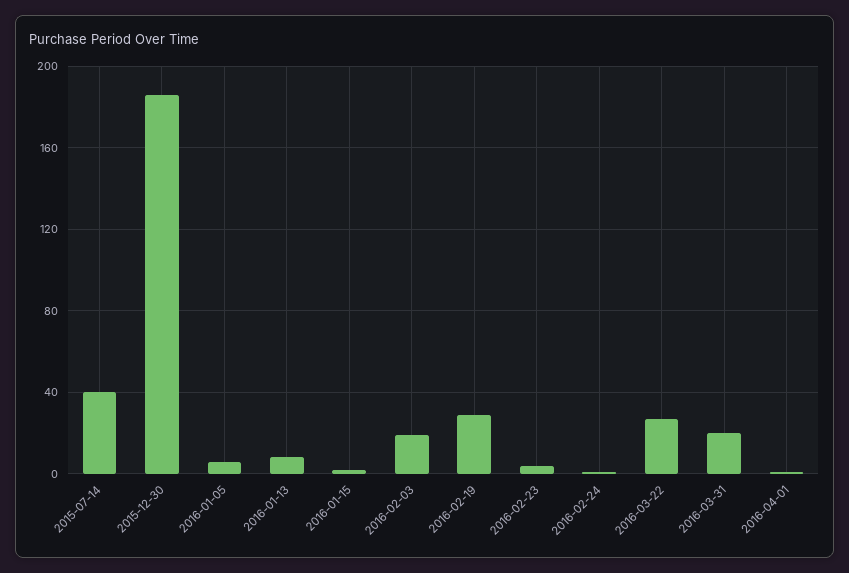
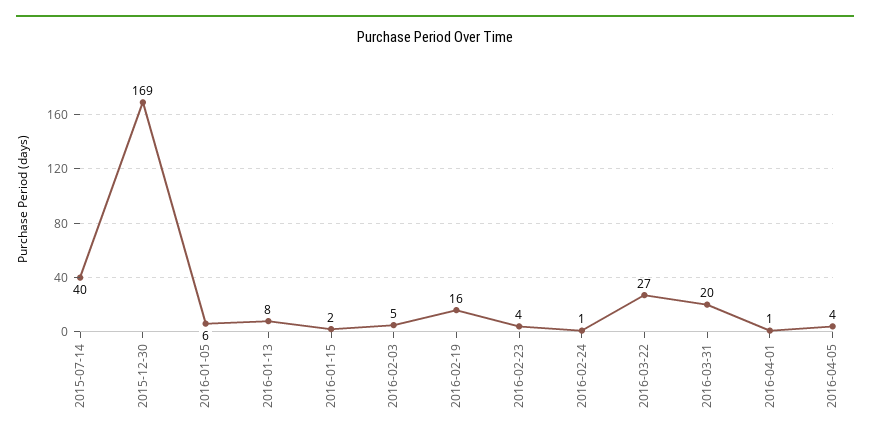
2015-12-30: 185 -> 169
2016-02-03: 20 -> 5
2016-02-19: 30 -> 16
2016-04-05: none -> 4

